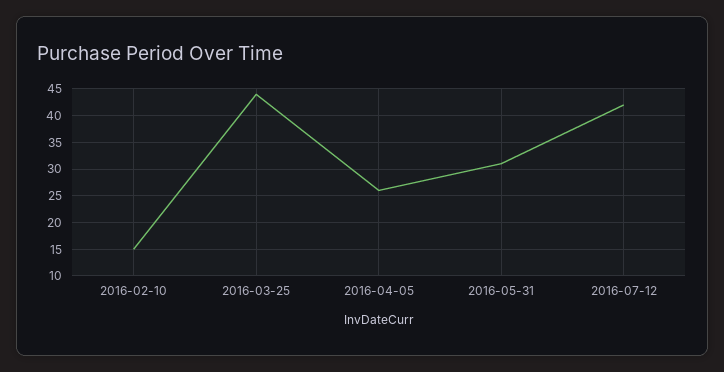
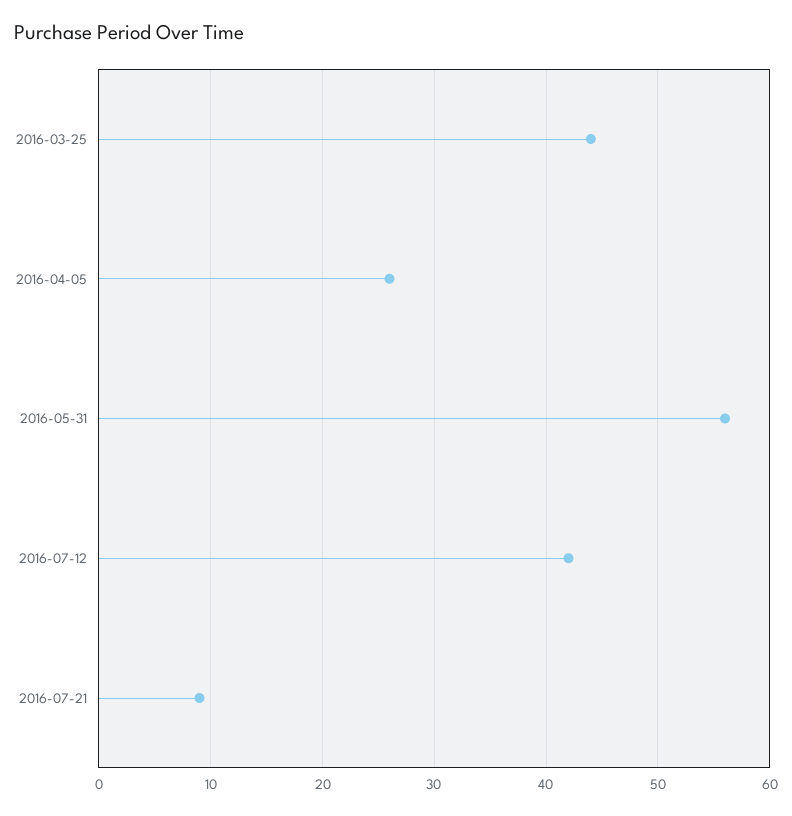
2016-02-10: 15 -> none
2016-05-31: 30 -> 56
2016-07-21: none -> 9

